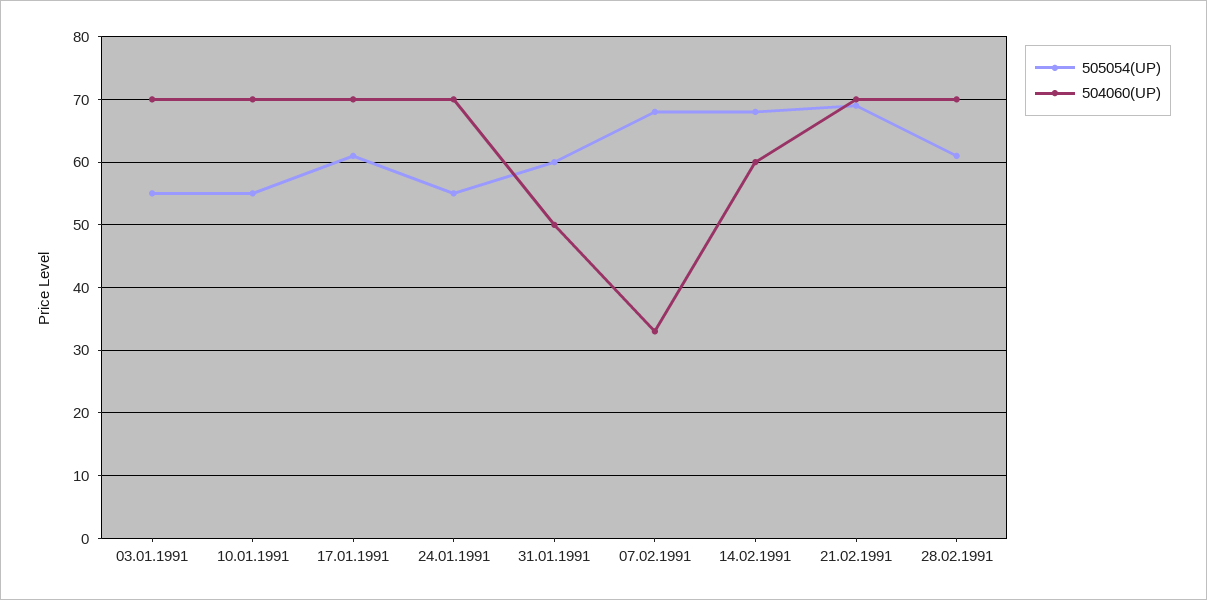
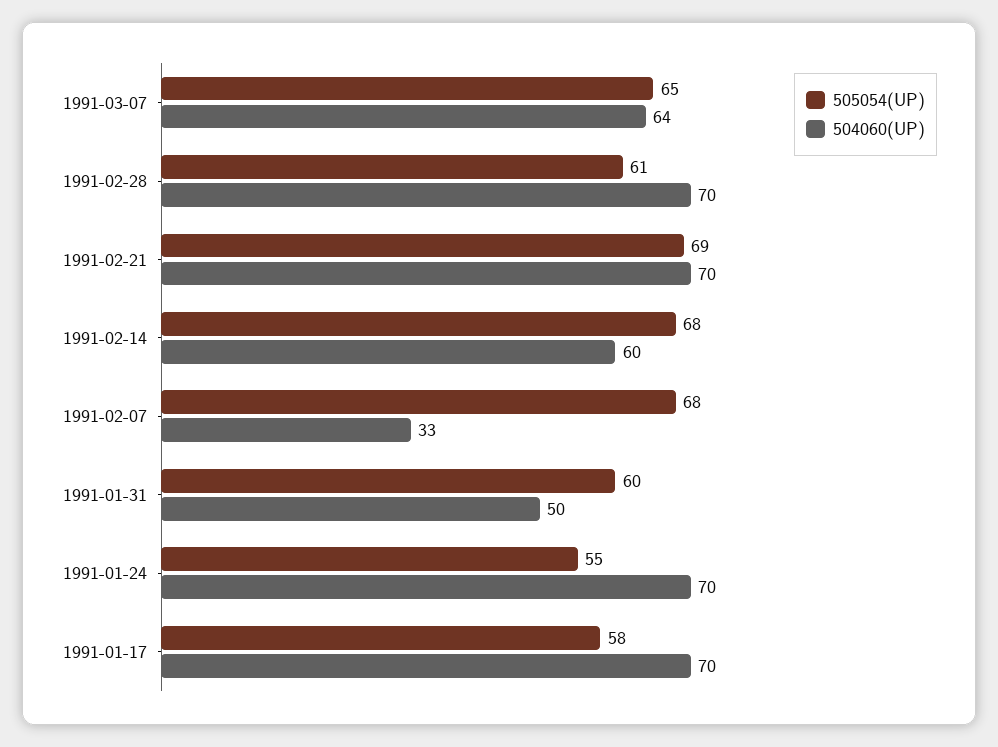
505054(UP), 03.01.1991: 55 -> none
504060(UP), 03.01.1991: 70 -> none
505054(UP), 10.01.1991: 55 -> none
504060(UP), 10.01.1991: 70 -> none
505054(UP), 17.01.1991: 61 -> 58
505054(UP), 1991-03-07: none -> 65
504060(UP), 1991-03-07: none -> 64

